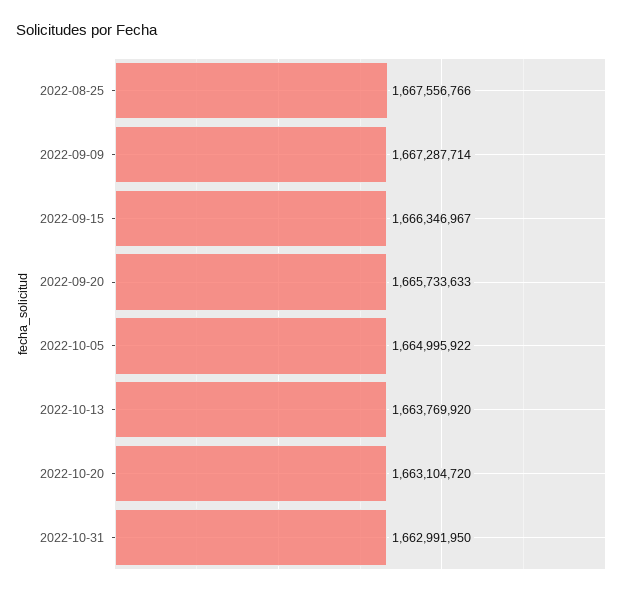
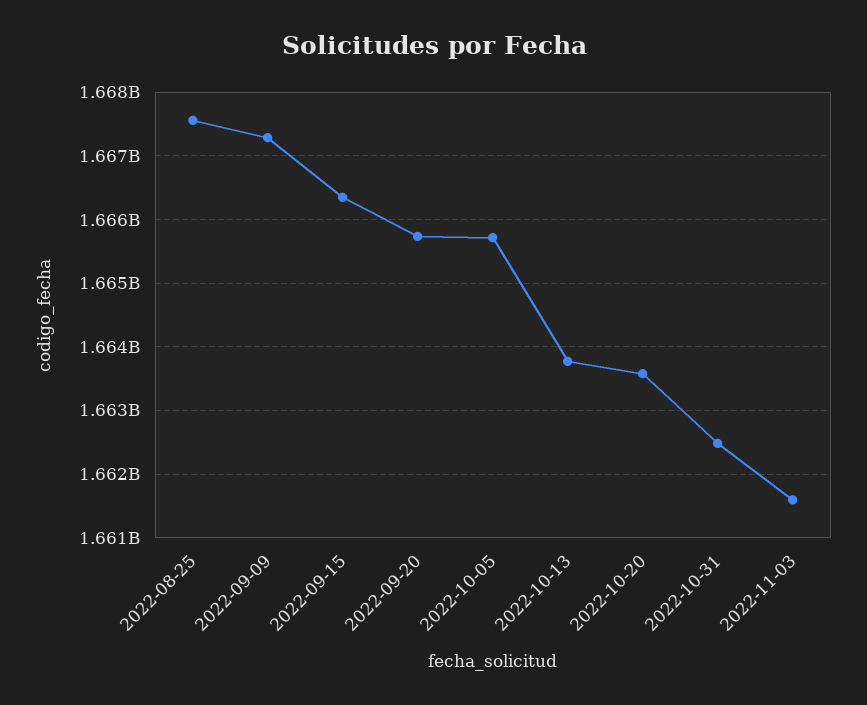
2022-10-05: 1664995922 -> 1665700000
2022-10-20: 1663104720 -> 1663600000
2022-10-31: 1662991950 -> 1662500000
2022-11-03: none -> 1661600000

